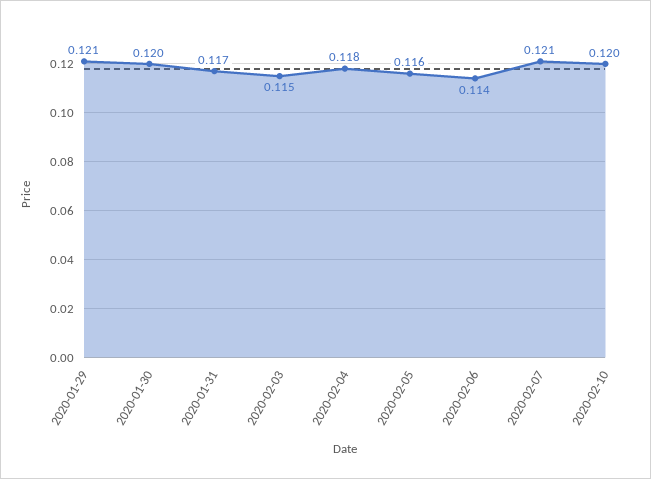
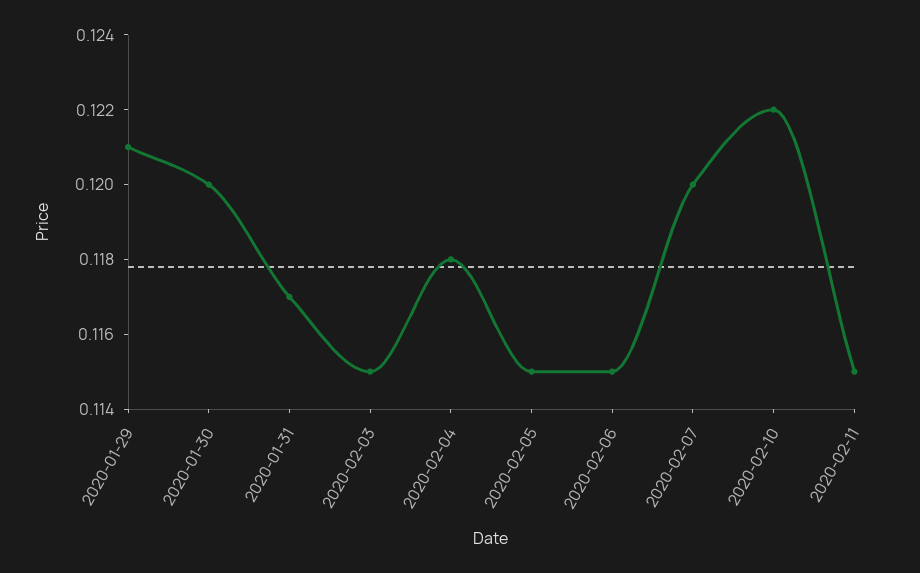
2020-02-05: 0.116 -> 0.115
2020-02-06: 0.114 -> 0.115
2020-02-07: 0.121 -> 0.12
2020-02-10: 0.12 -> 0.122
2020-02-11: none -> 0.115

